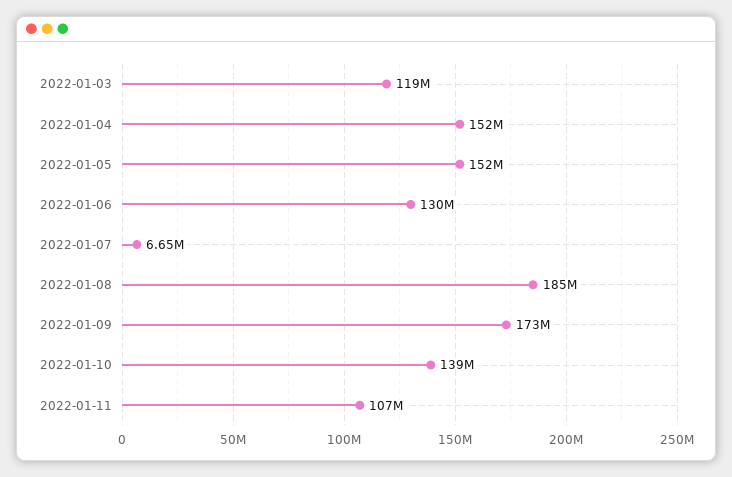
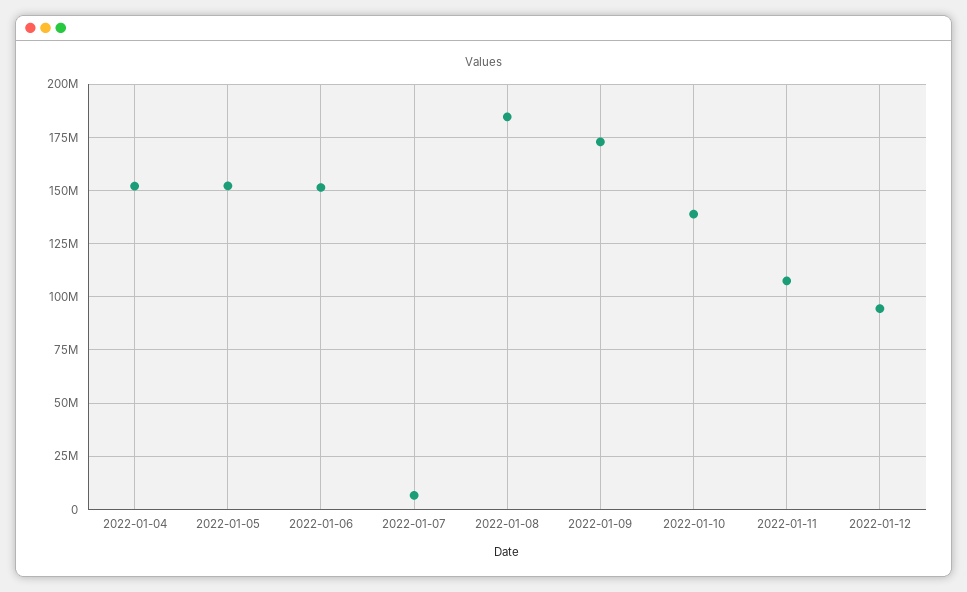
2022-01-03: 119000000 -> none
2022-01-06: 130000000 -> 150000000
2022-01-12: none -> 95000000

